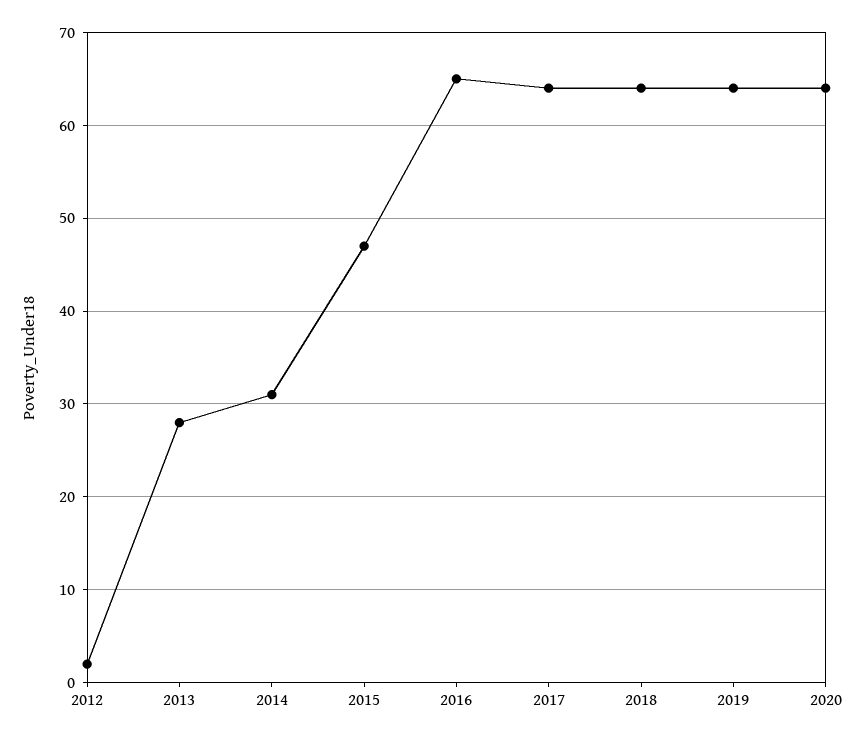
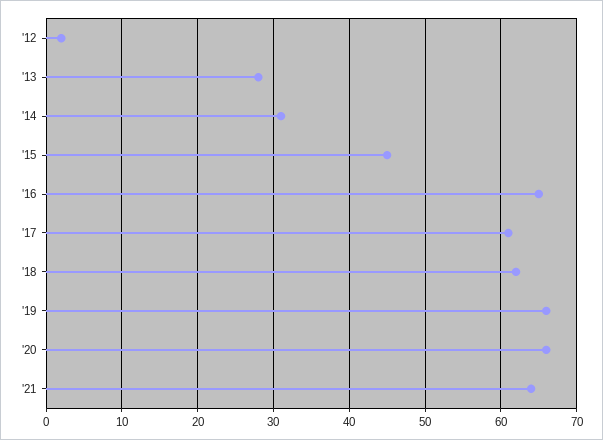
2015: 47 -> 45
2017: 64 -> 61
2018: 64 -> 62
2019: 64 -> 66
2020: 64 -> 66
'21: none -> 64

